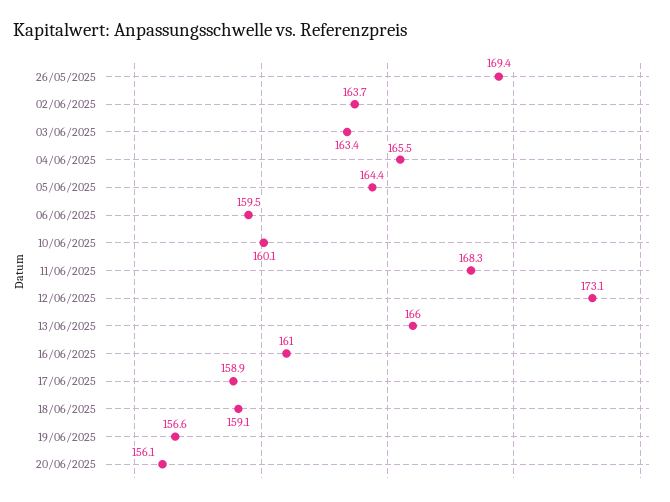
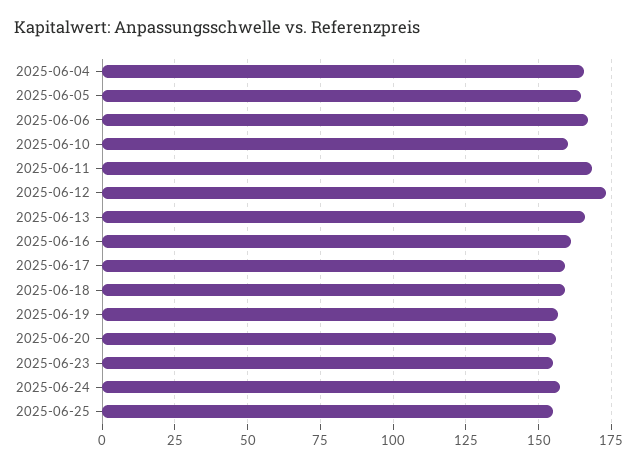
26/05/2025: 169.4 -> none
02/06/2025: 163.7 -> none
03/06/2025: 163.4 -> none
06/06/2025: 159.5 -> 167.5
2025-06-23: none -> 155
2025-06-24: none -> 157.5
2025-06-25: none -> 155

